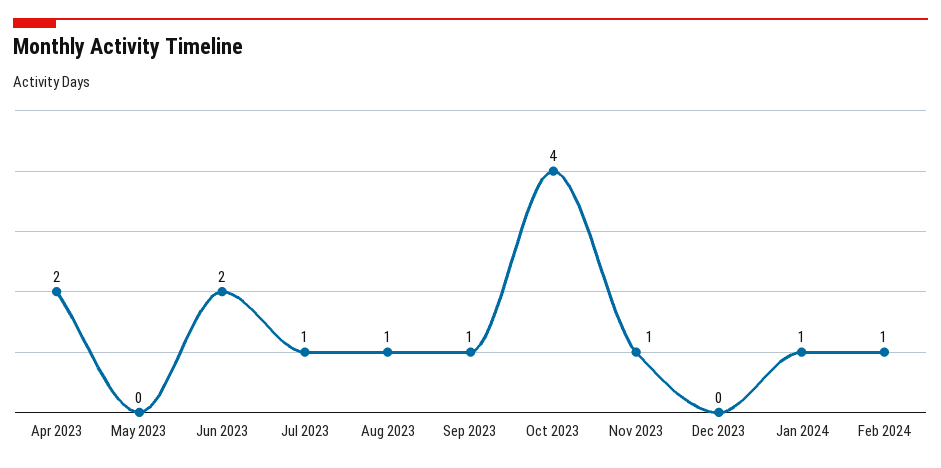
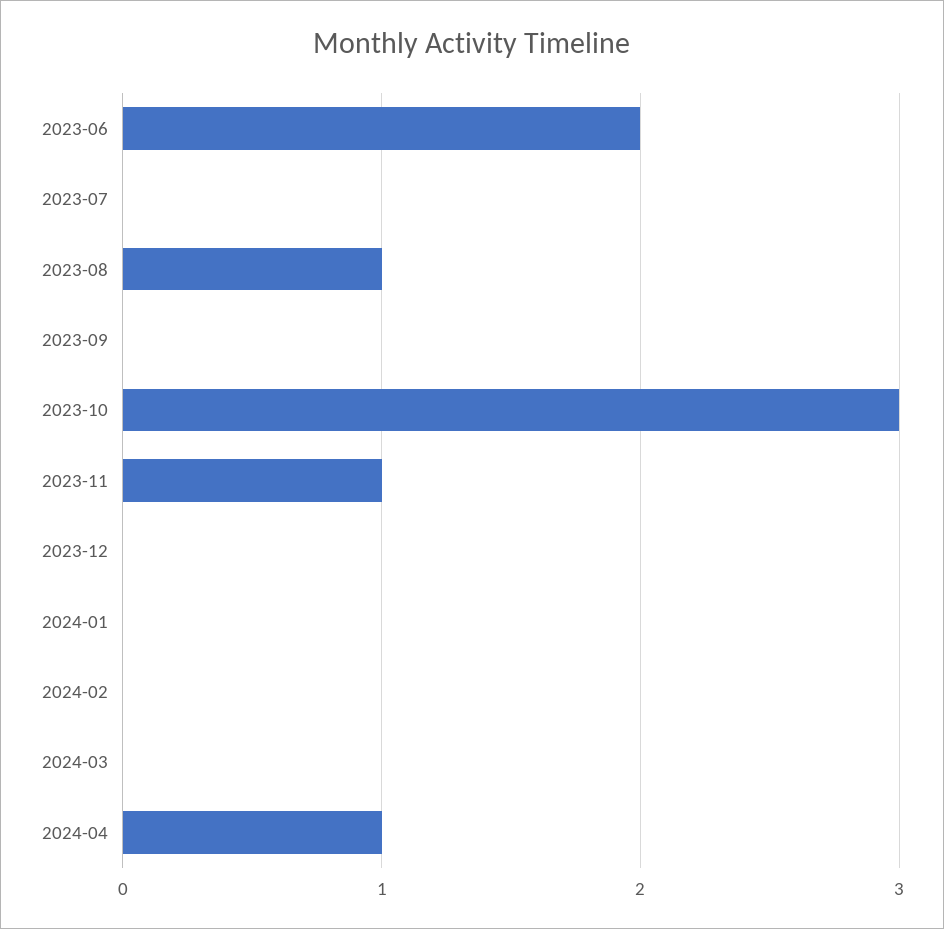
Apr 2023: 2 -> none
May 2023: 0 -> none
Jul 2023: 1 -> 0
Sep 2023: 1 -> 0
Oct 2023: 4 -> 3
Jan 2024: 1 -> 0
Feb 2024: 1 -> 0
2024-03: none -> 0
2024-04: none -> 1

